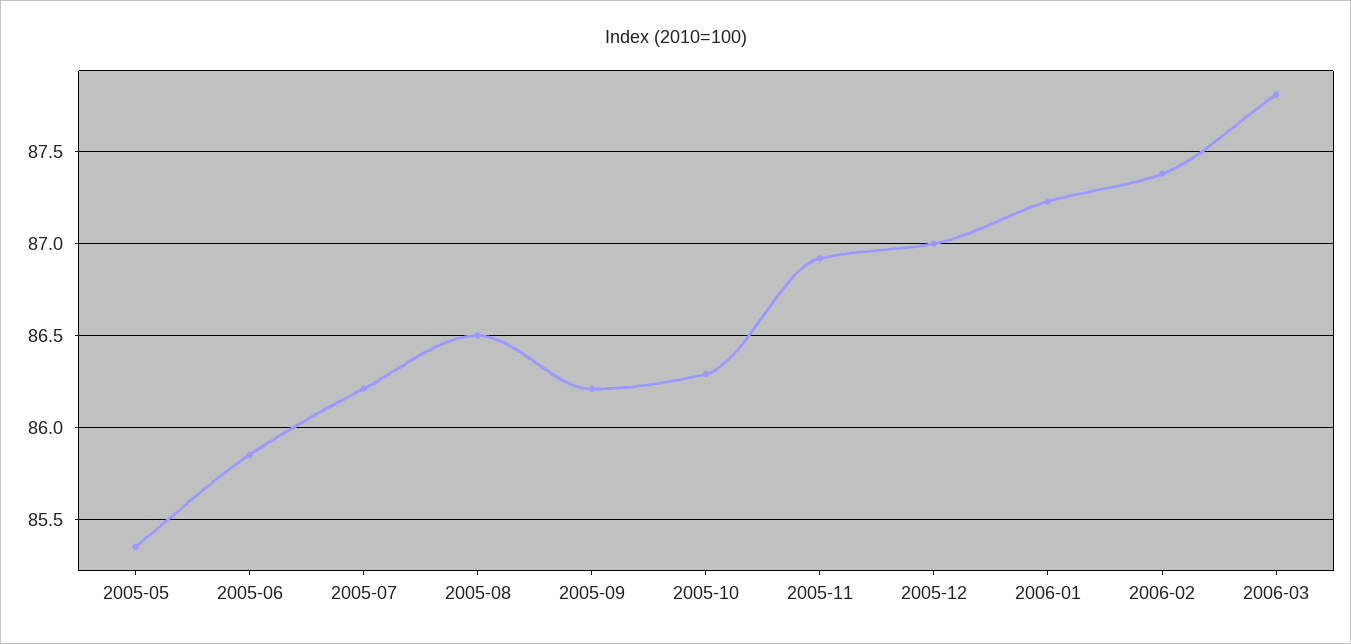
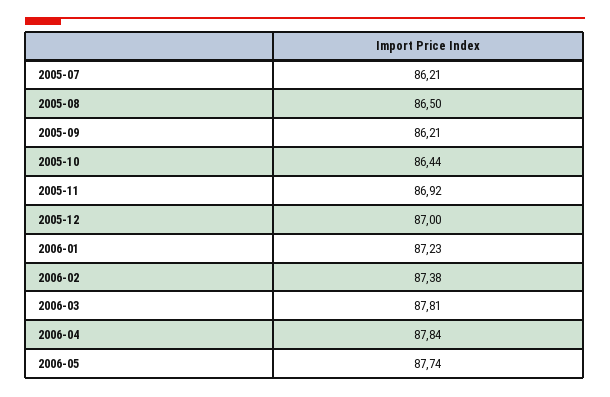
2005-05: 85.35 -> none
2005-06: 85.85 -> none
2005-10: 86.3 -> 86.44
2006-04: none -> 87.84
2006-05: none -> 87.74

